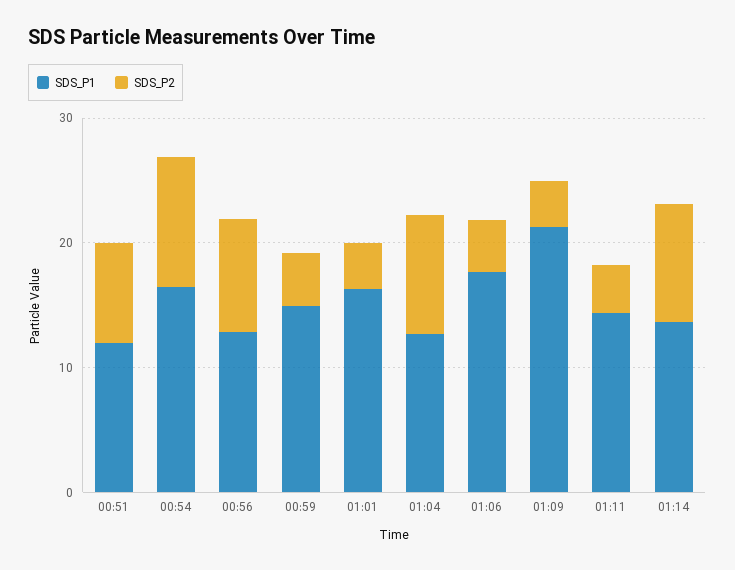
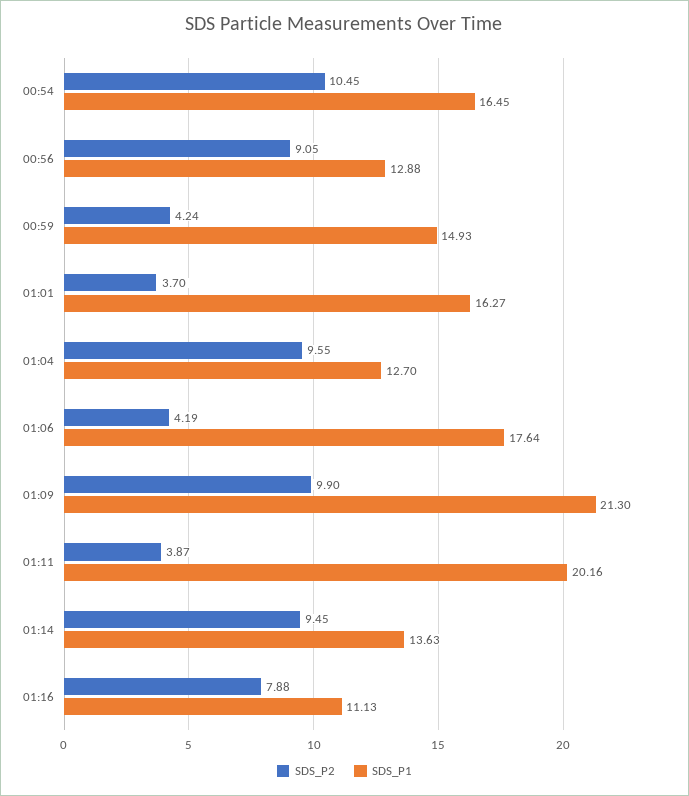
SDS_P1, 00:51: 12 -> none
SDS_P2, 00:51: 8 -> none
SDS_P2, 01:09: 4 -> 9.9
SDS_P1, 01:11: 14 -> 20.16
SDS_P2, 01:16: none -> 7.88
SDS_P1, 01:16: none -> 11.13

